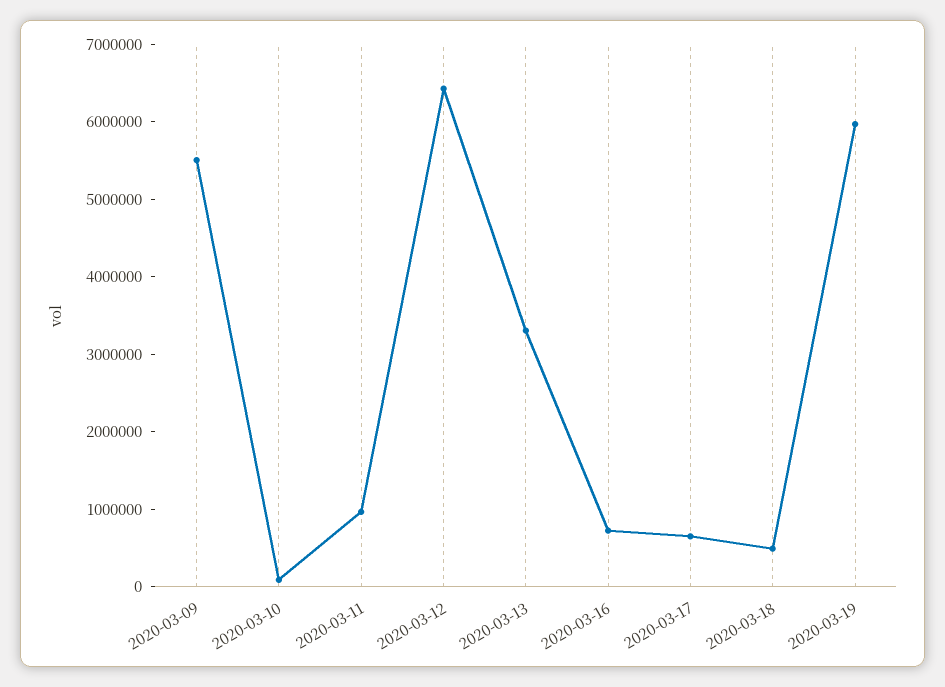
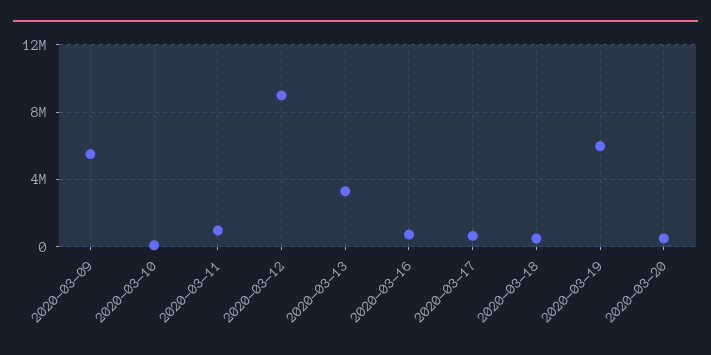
2020-03-12: 6400000 -> 9000000
2020-03-20: none -> 500000

